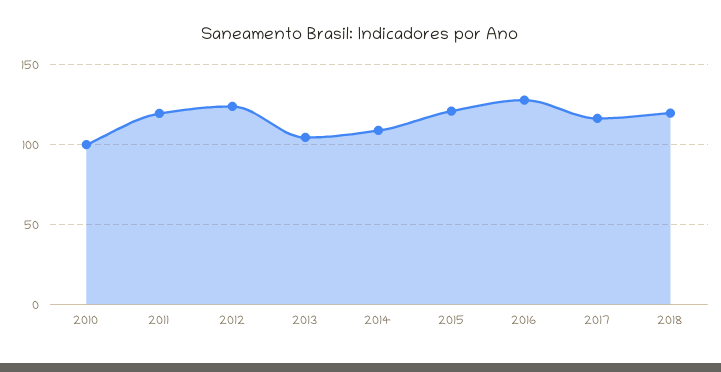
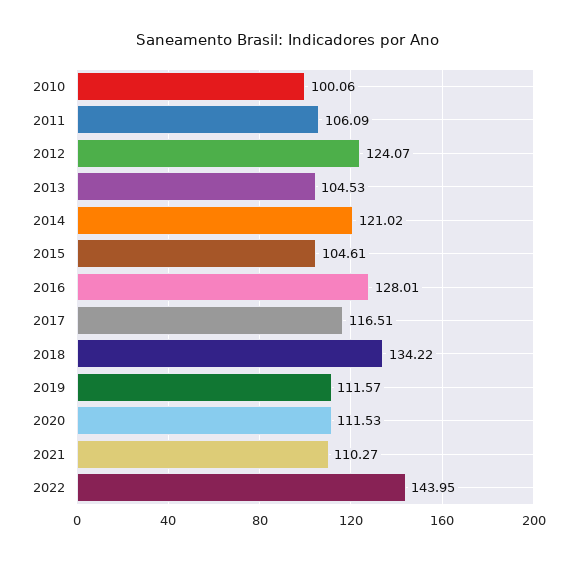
2011: 120 -> 106.09
2014: 110 -> 121.02
2015: 120 -> 104.61
2018: 120 -> 134.22
2019: none -> 111.57
2020: none -> 111.53
2021: none -> 110.27
2022: none -> 143.95

